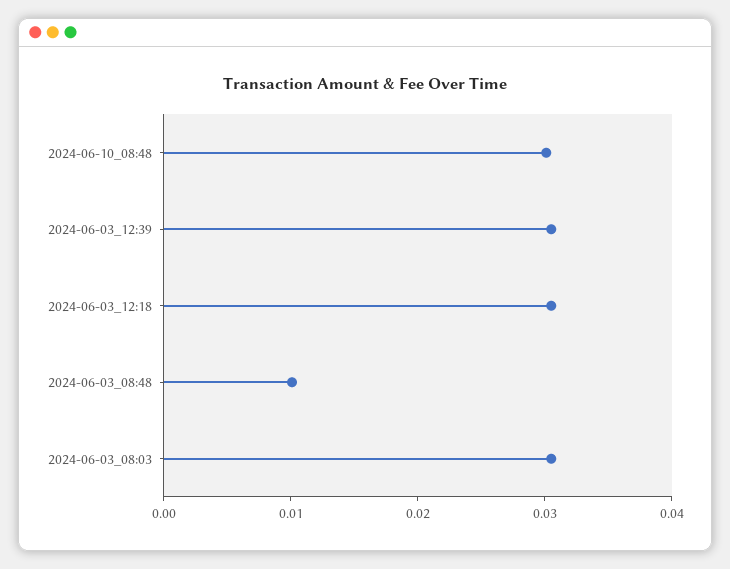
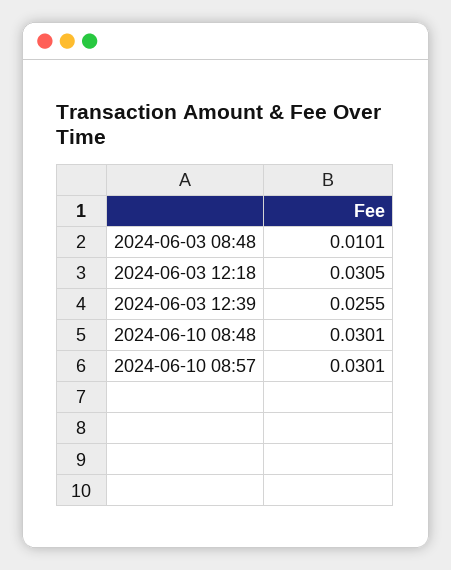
2024-06-03_12:39: 0.03 -> 0.0255
2024-06-03_08:03: 0.03 -> none
2024-06-10 08:57: none -> 0.0301

